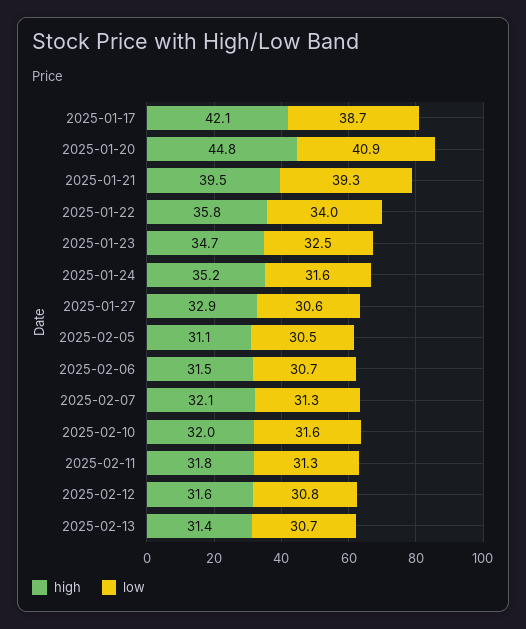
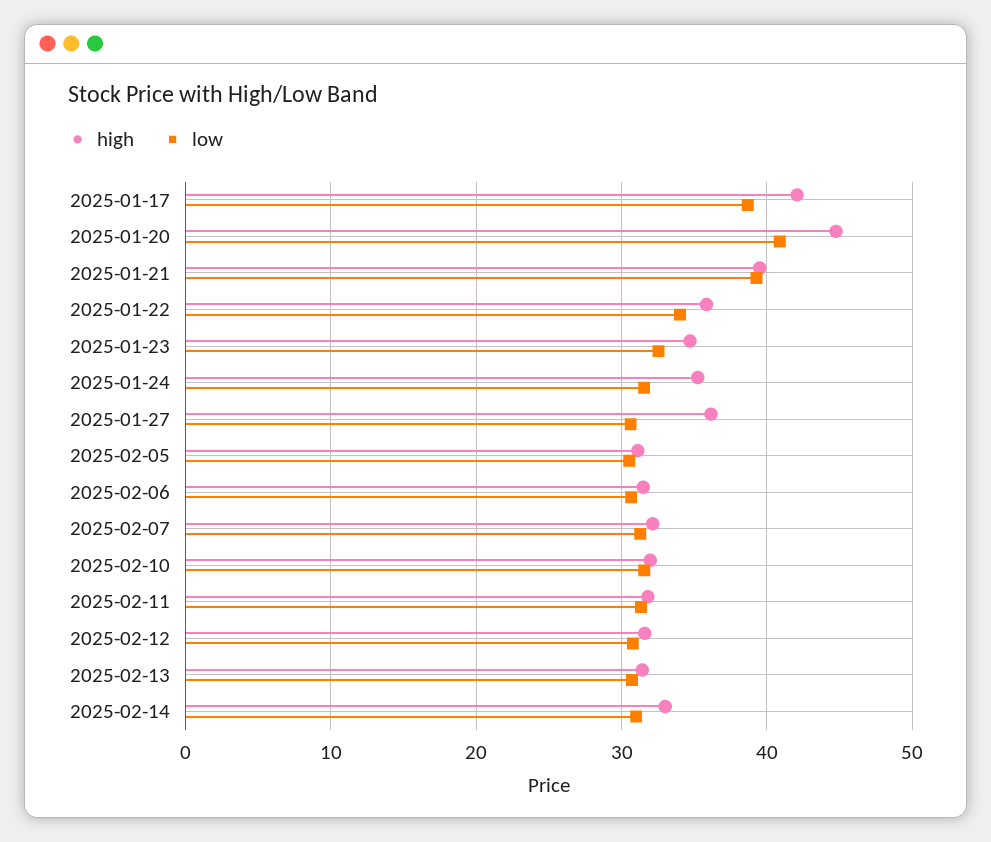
high, 2025-01-27: 32.9 -> 36
high, 2025-02-14: none -> 33
low, 2025-02-14: none -> 31

